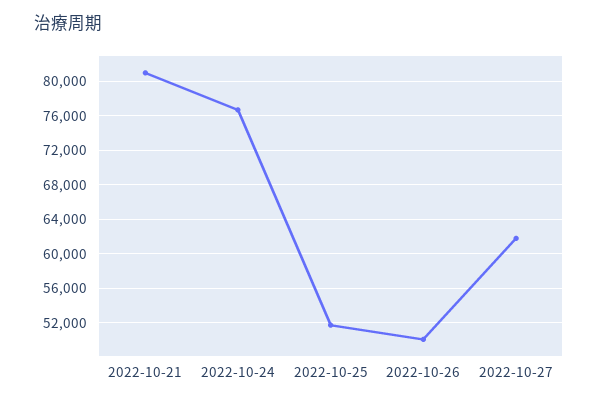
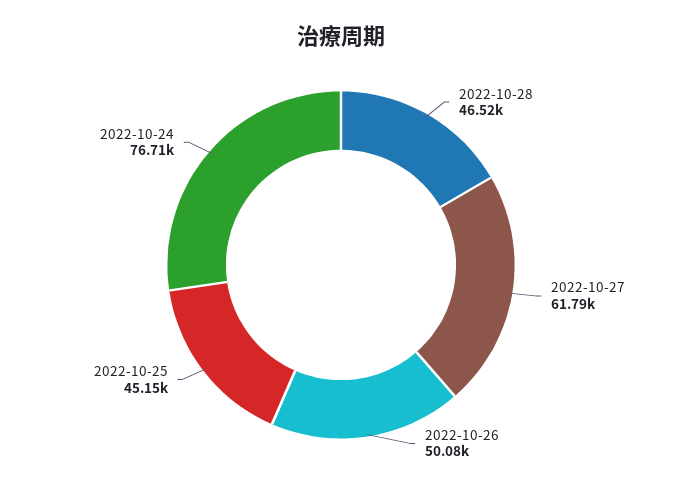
2022-10-21: 81000 -> none
2022-10-25: 52000 -> 45150
2022-10-28: none -> 46520

